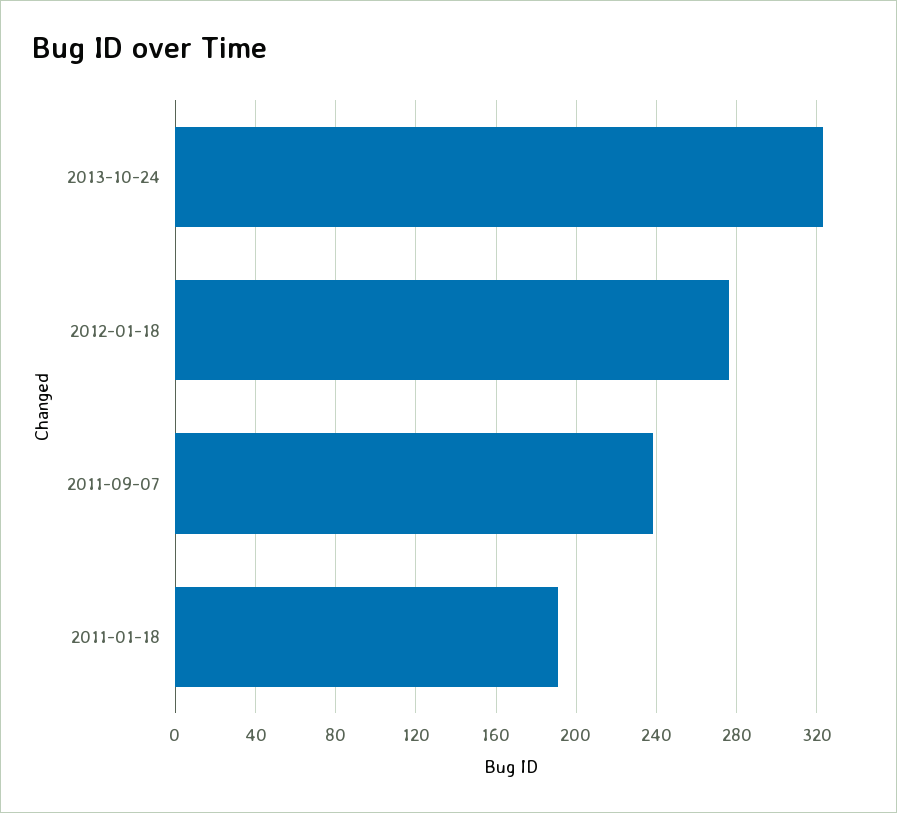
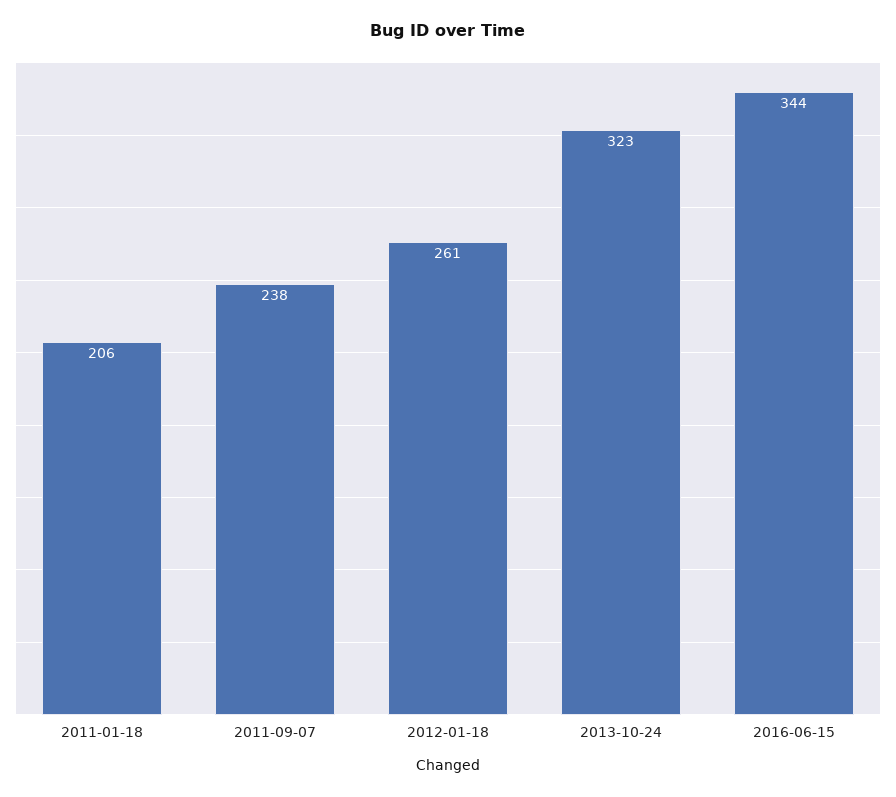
2012-01-18: 275 -> 261
2011-01-18: 190 -> 206
2016-06-15: none -> 344

